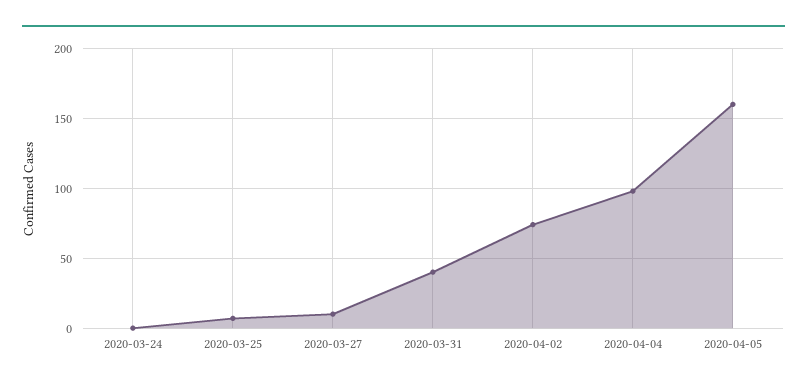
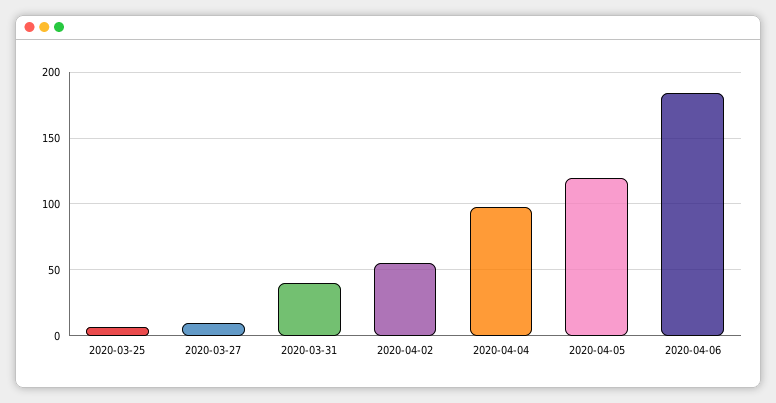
2020-03-24: 0 -> none
2020-04-02: 75 -> 55
2020-04-05: 160 -> 120
2020-04-06: none -> 185

